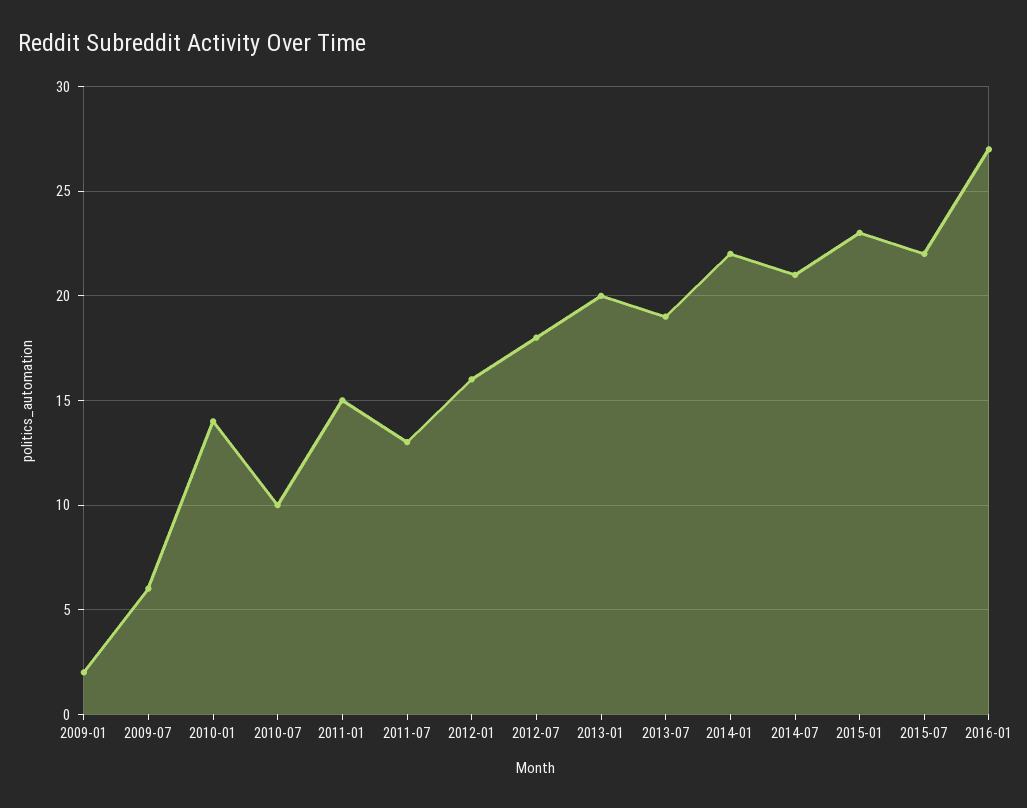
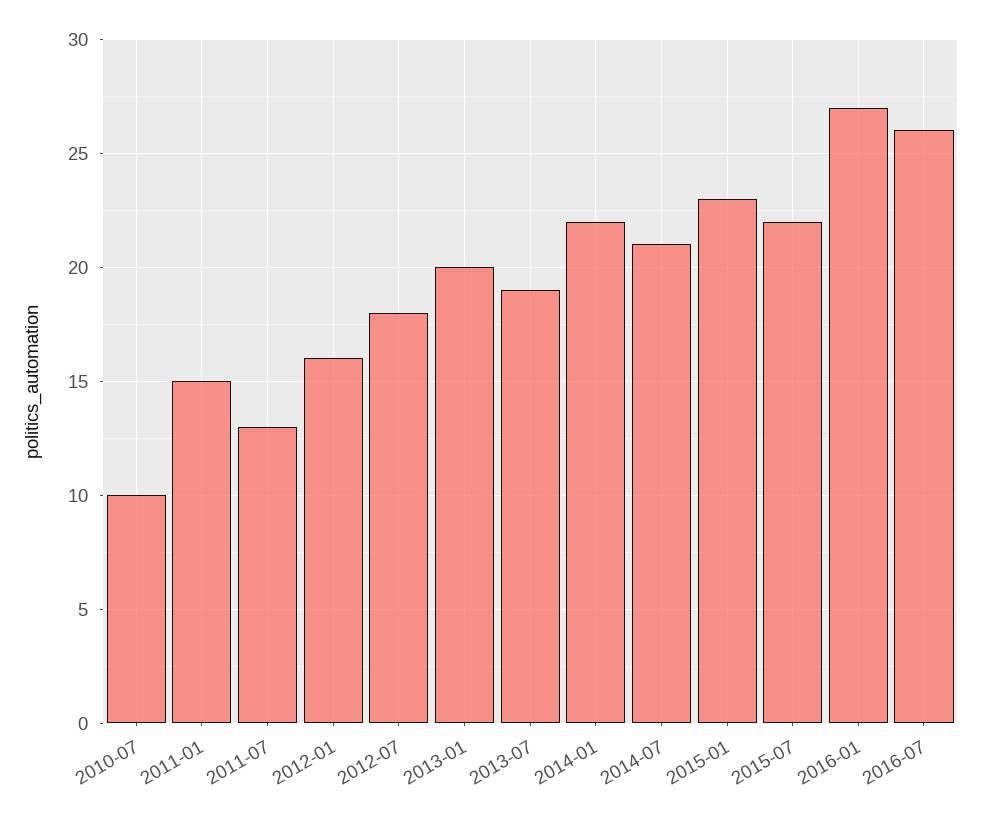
2009-01: 2 -> none
2009-07: 6 -> none
2010-01: 14 -> none
2016-07: none -> 26

